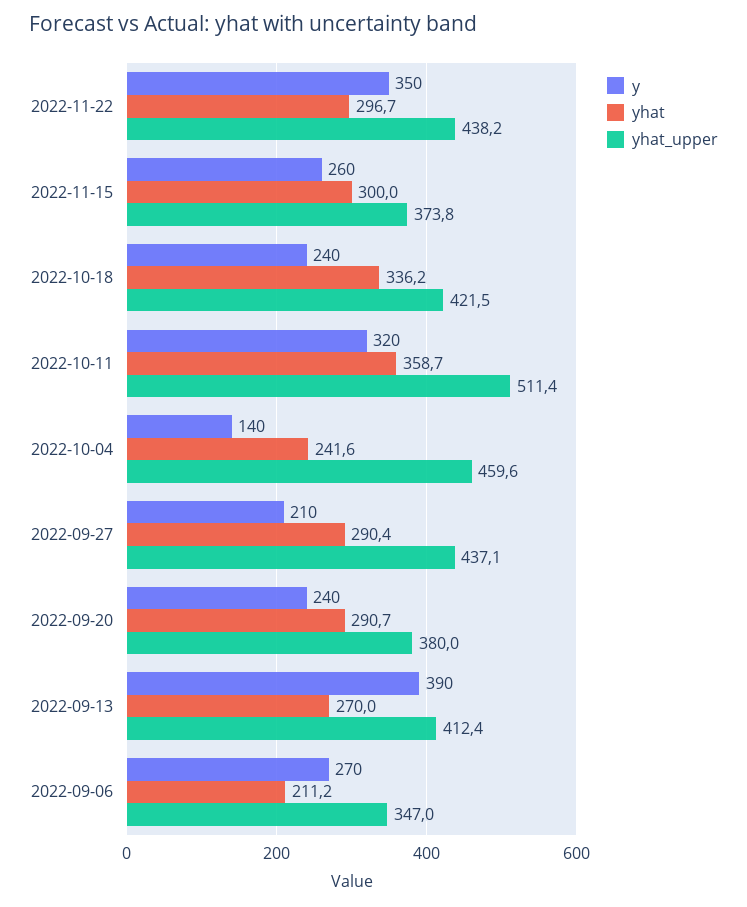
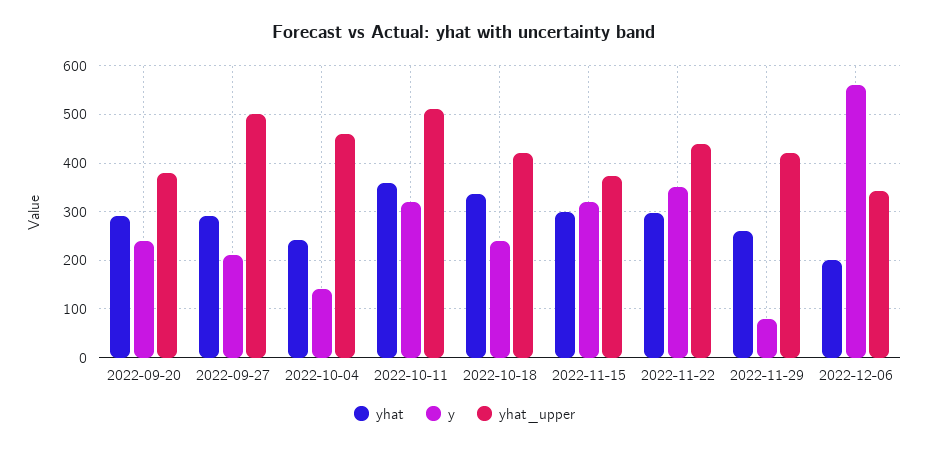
y, 2022-11-15: 260 -> 320
yhat_upper, 2022-09-27: 437.1 -> 500
y, 2022-09-13: 390 -> none
yhat, 2022-09-13: 270 -> none
yhat_upper, 2022-09-13: 412.4 -> none
y, 2022-09-06: 270 -> none
yhat, 2022-09-06: 211.2 -> none
yhat_upper, 2022-09-06: 347 -> none
yhat, 2022-11-29: none -> 260
y, 2022-11-29: none -> 80
yhat_upper, 2022-11-29: none -> 420
yhat, 2022-12-06: none -> 200
y, 2022-12-06: none -> 560
yhat_upper, 2022-12-06: none -> 340

